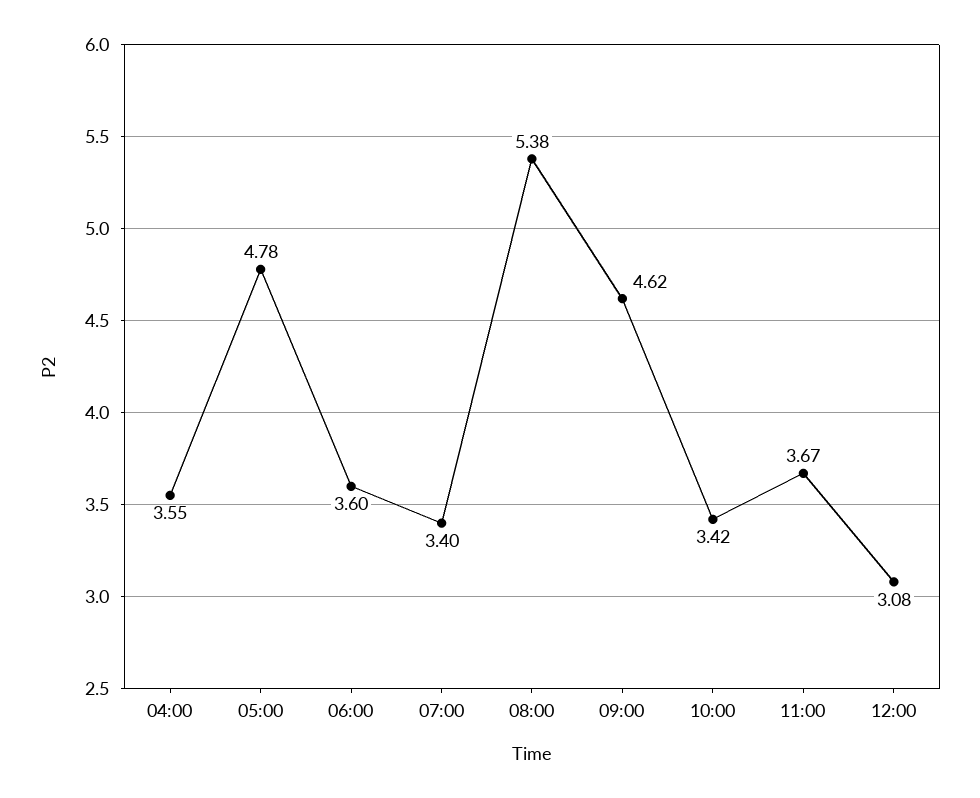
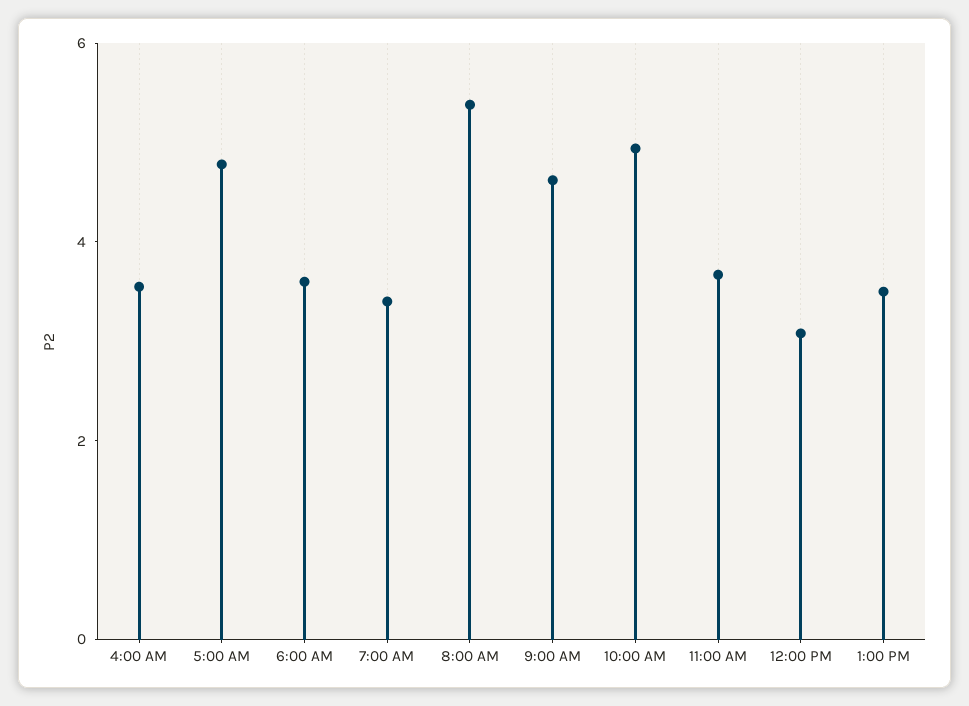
10:00: 3.42 -> 5
1:00 PM: none -> 3.5

